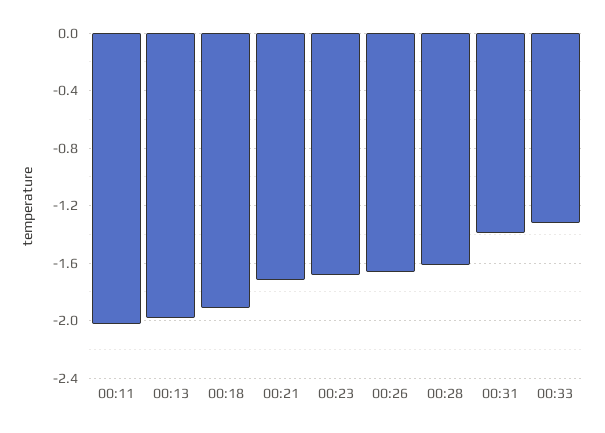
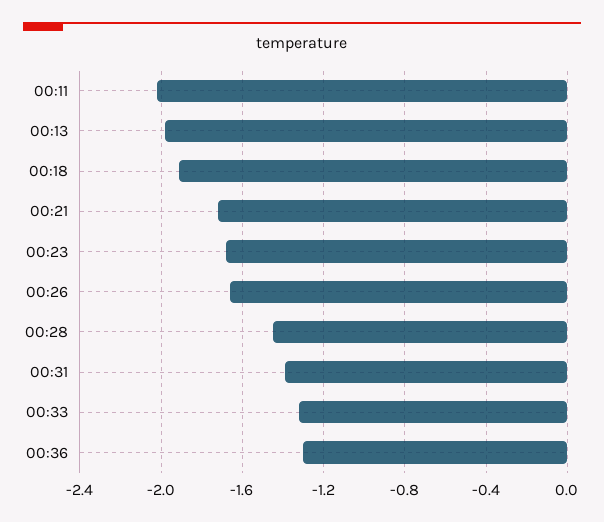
00:28: -1.6 -> -1.45
00:36: none -> -1.3

